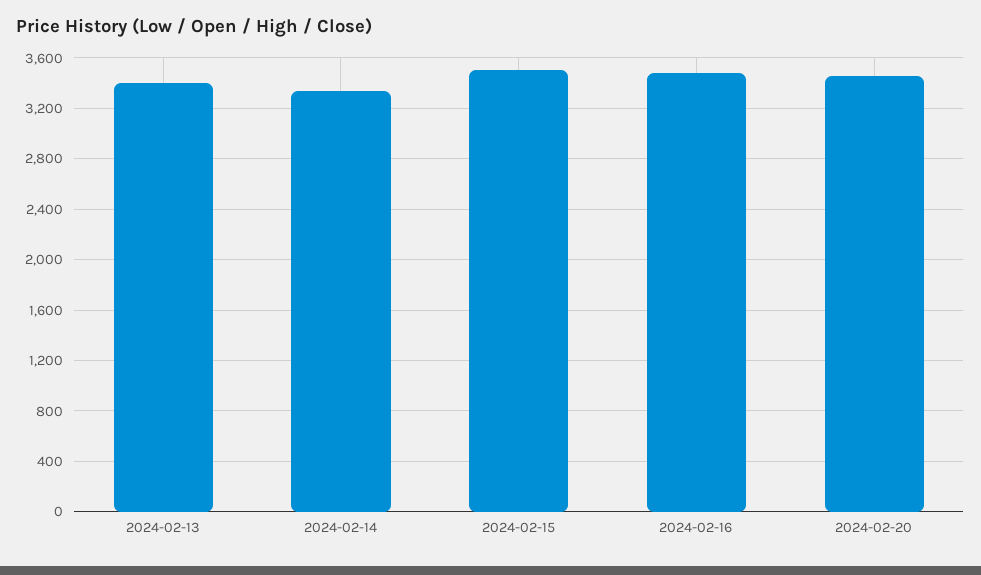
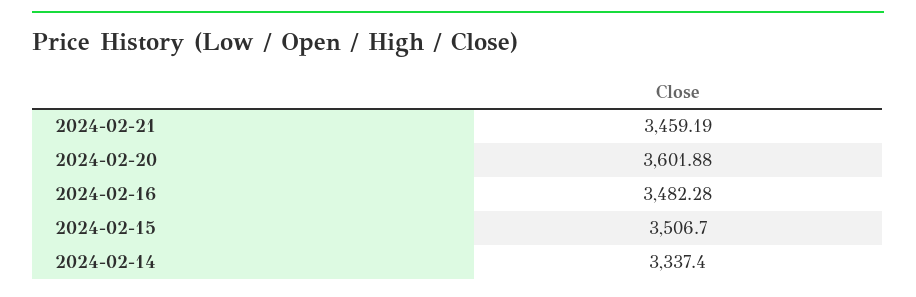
2024-02-13: 3400 -> none
2024-02-20: 3450 -> 3601.88
2024-02-21: none -> 3459.19

